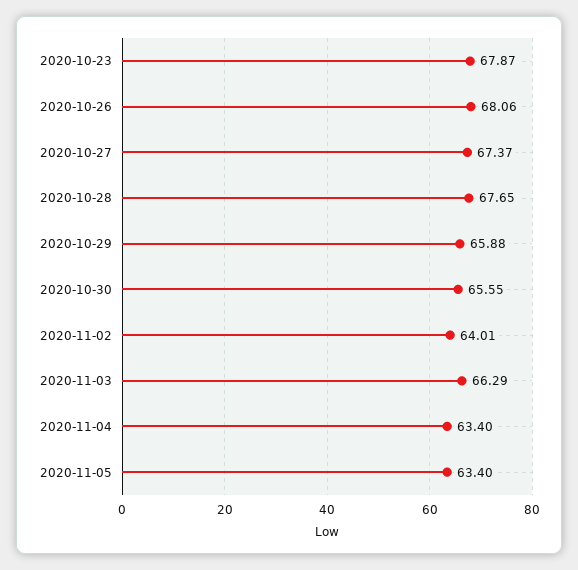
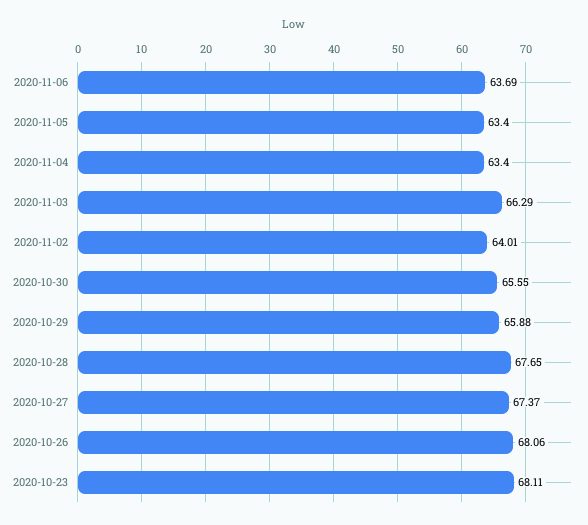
2020-10-23: 67.87 -> 68.11
2020-11-06: none -> 63.69

